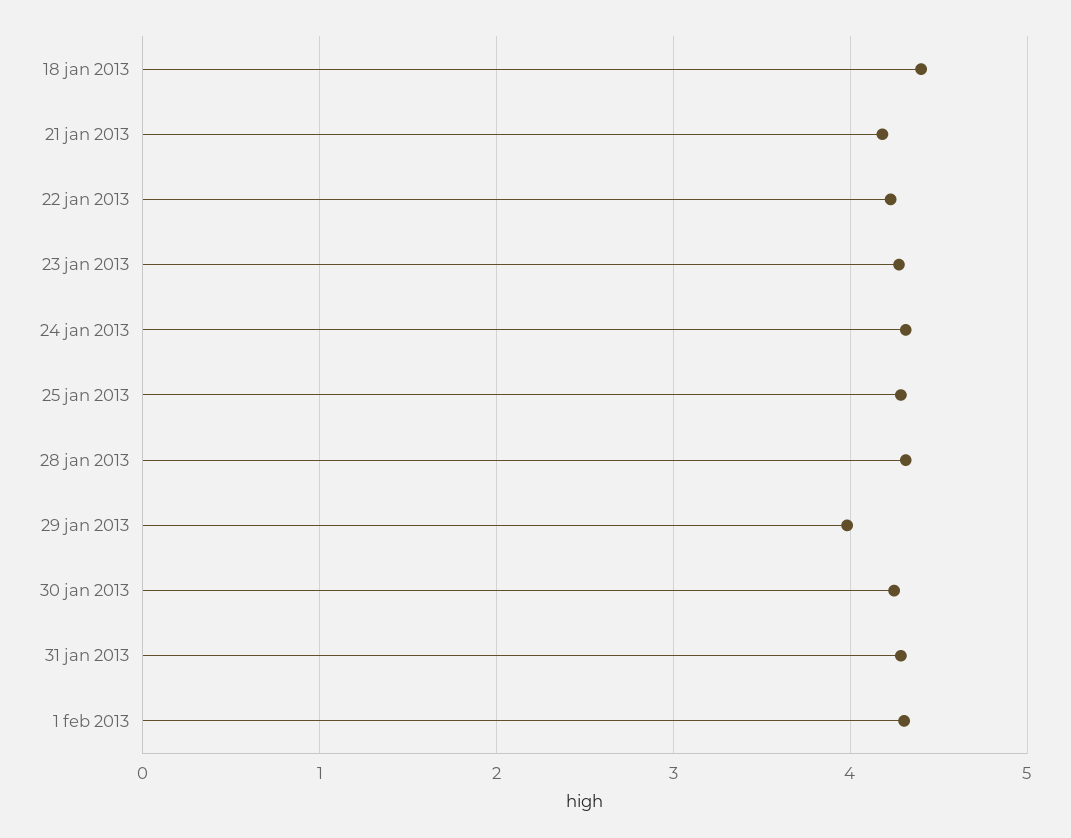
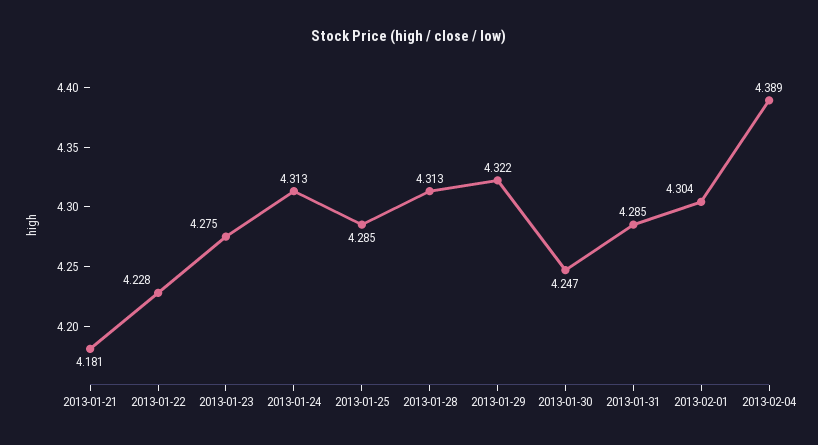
18 jan 2013: 4.4 -> none
29 jan 2013: 4 -> 4.322
2013-02-04: none -> 4.389

